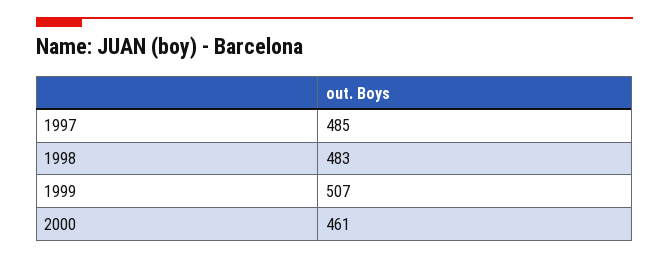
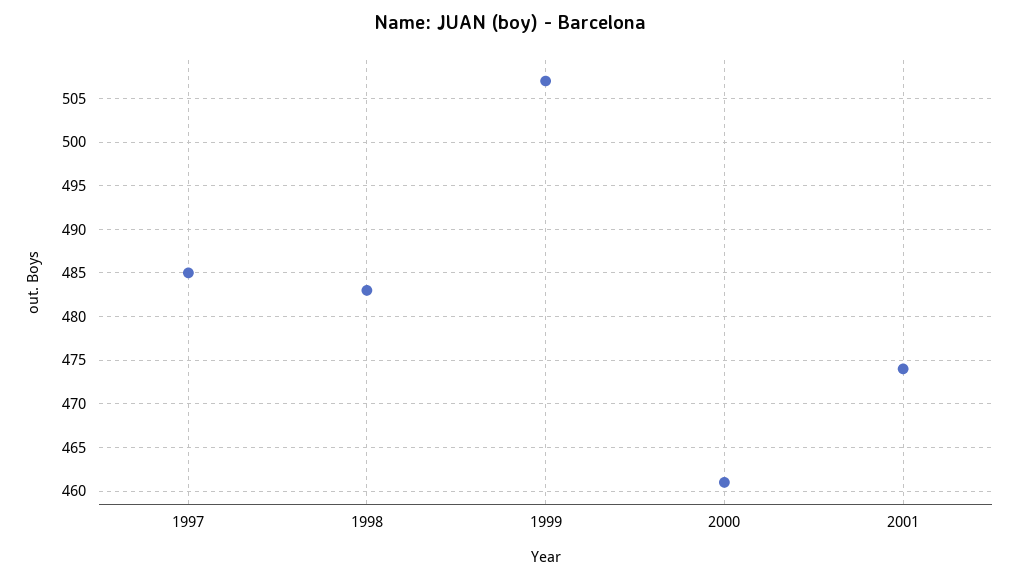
2001: none -> 474

